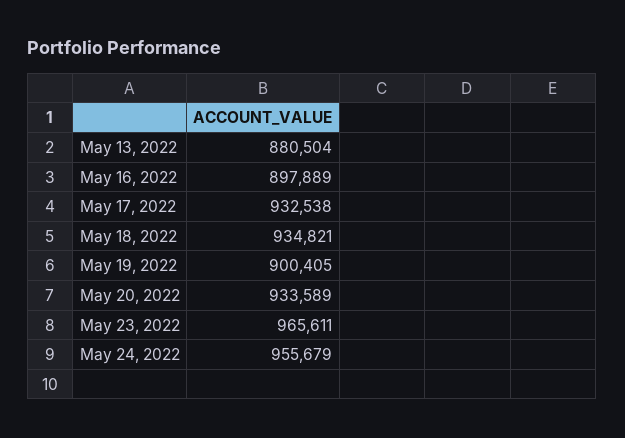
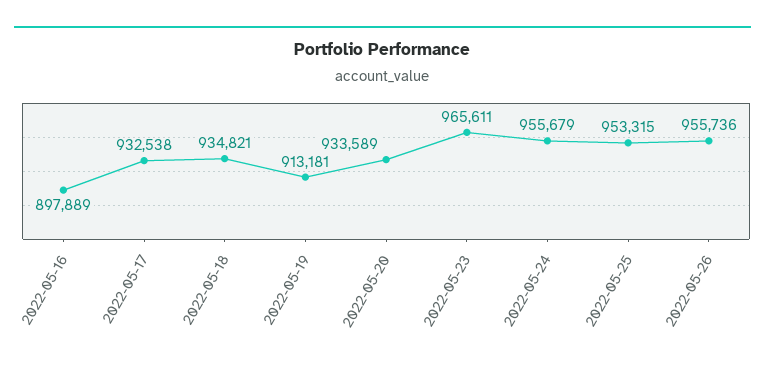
May 13, 2022: 880504 -> none
May 19, 2022: 900405 -> 913181
2022-05-25: none -> 953315
2022-05-26: none -> 955736

